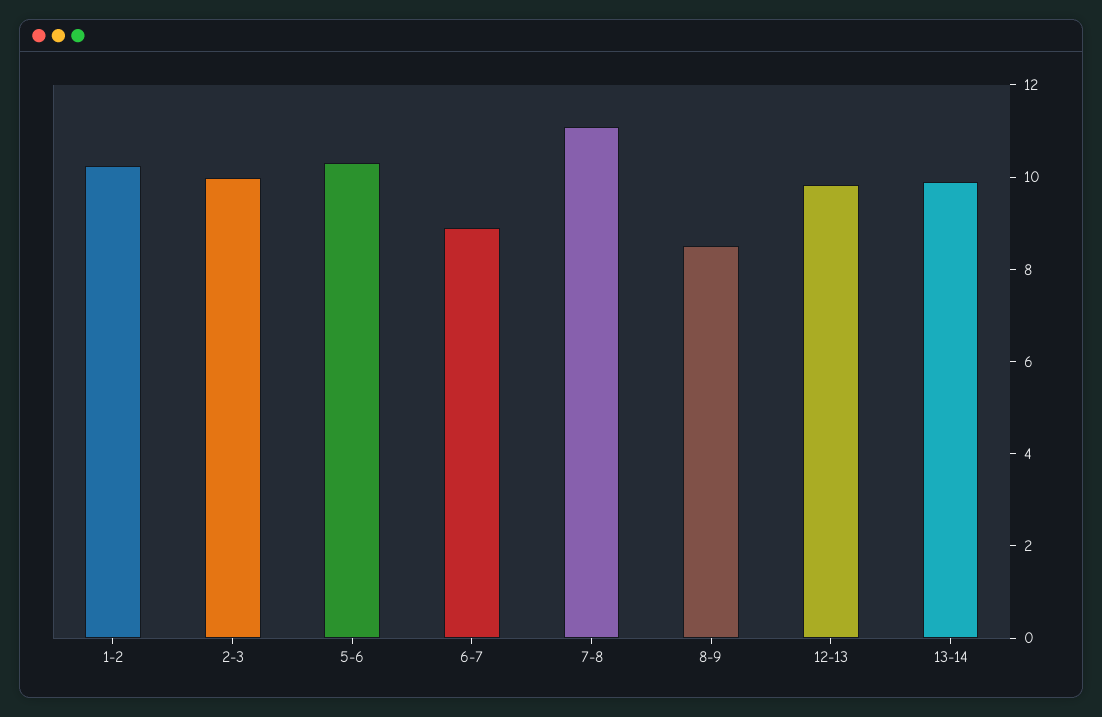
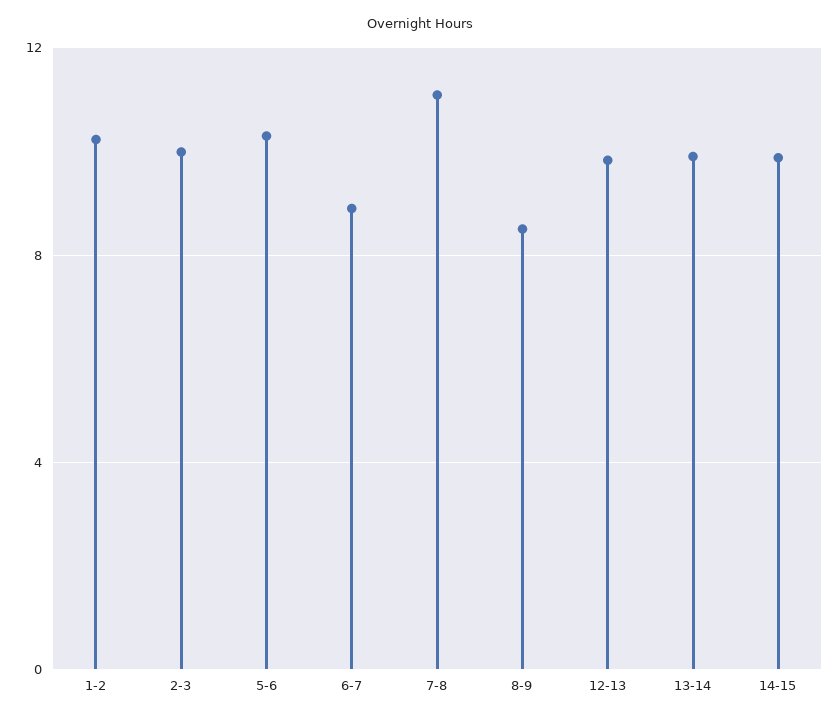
14-15: none -> 10

